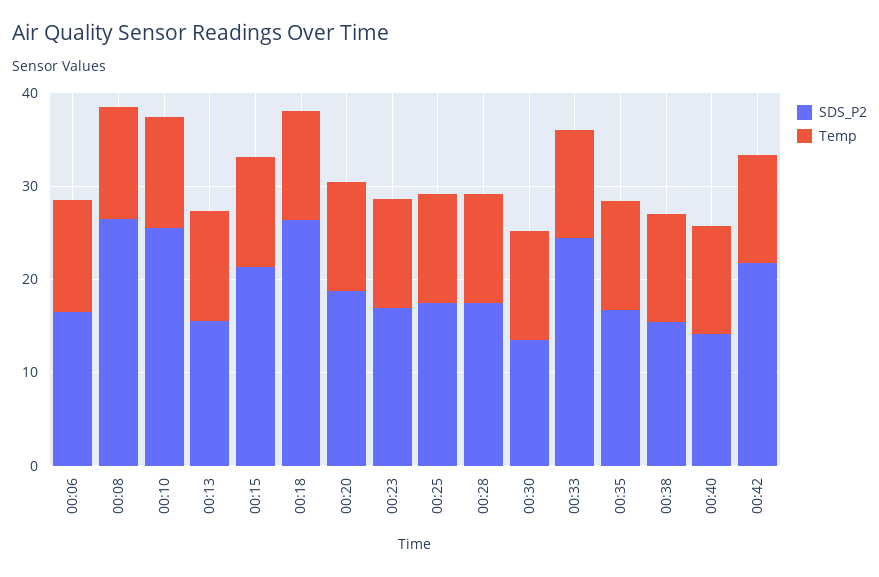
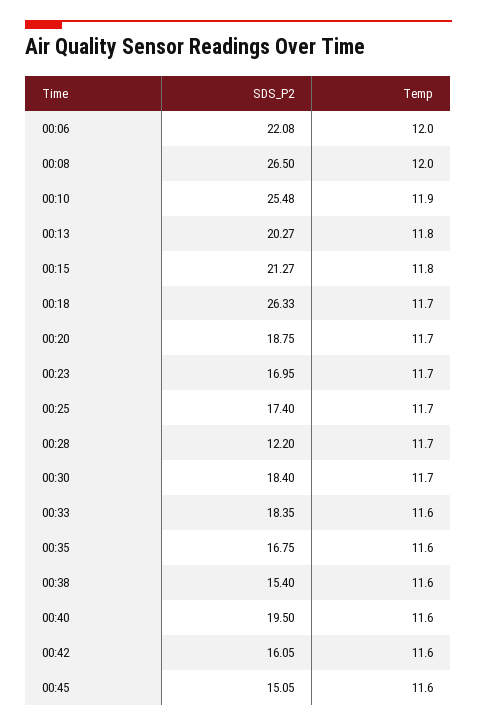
SDS_P2, 00:06: 16 -> 22.08
SDS_P2, 00:13: 16 -> 20.27
SDS_P2, 00:28: 18 -> 12.2
SDS_P2, 00:30: 14 -> 18.4
SDS_P2, 00:33: 24 -> 18.35
SDS_P2, 00:40: 14 -> 19.5
SDS_P2, 00:42: 22 -> 16.05
SDS_P2, 00:45: none -> 15.05
Temp, 00:45: none -> 11.6

